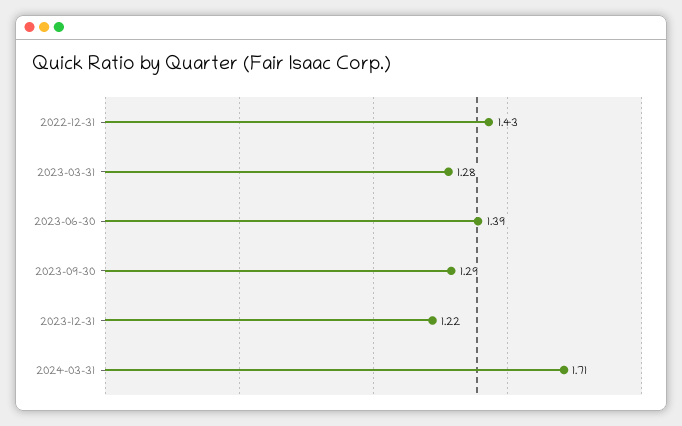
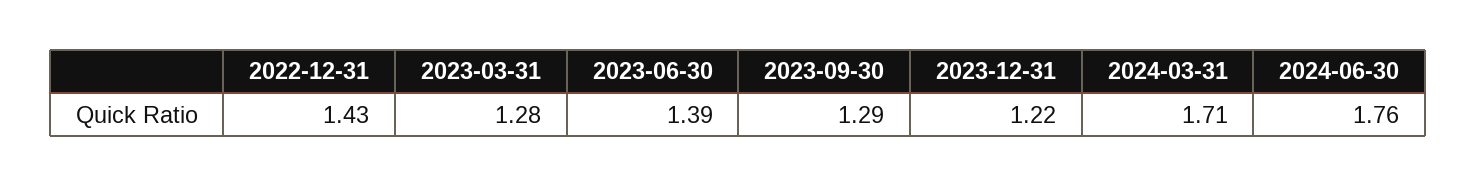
2024-06-30: none -> 1.76

